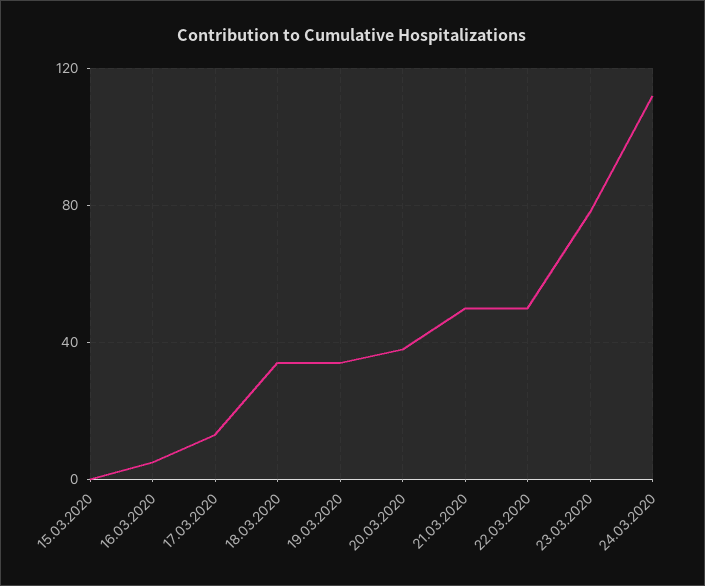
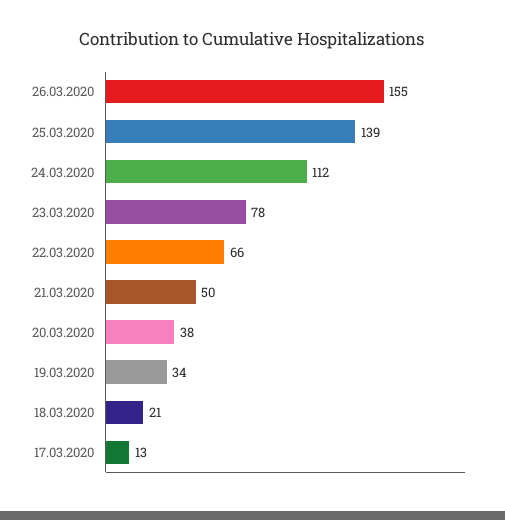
15.03.2020: 0 -> none
16.03.2020: 5 -> none
18.03.2020: 35 -> 21
22.03.2020: 50 -> 66
26.03.2020: none -> 155
25.03.2020: none -> 139

